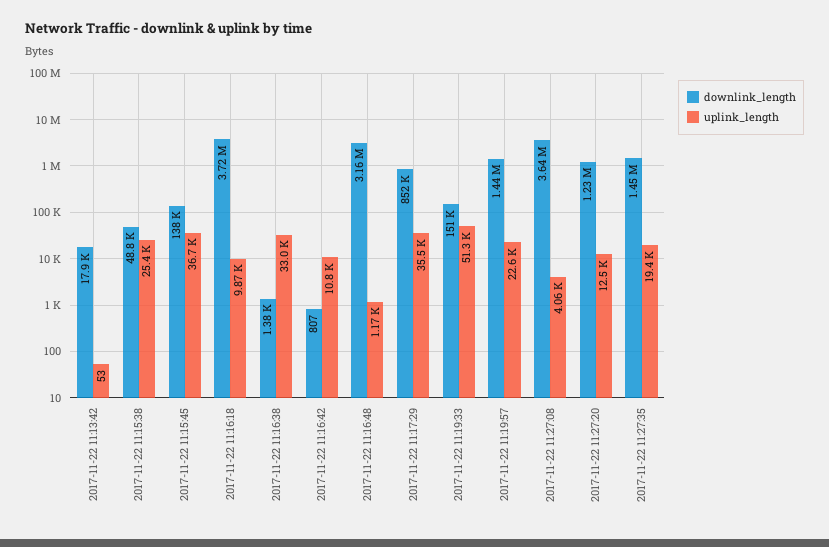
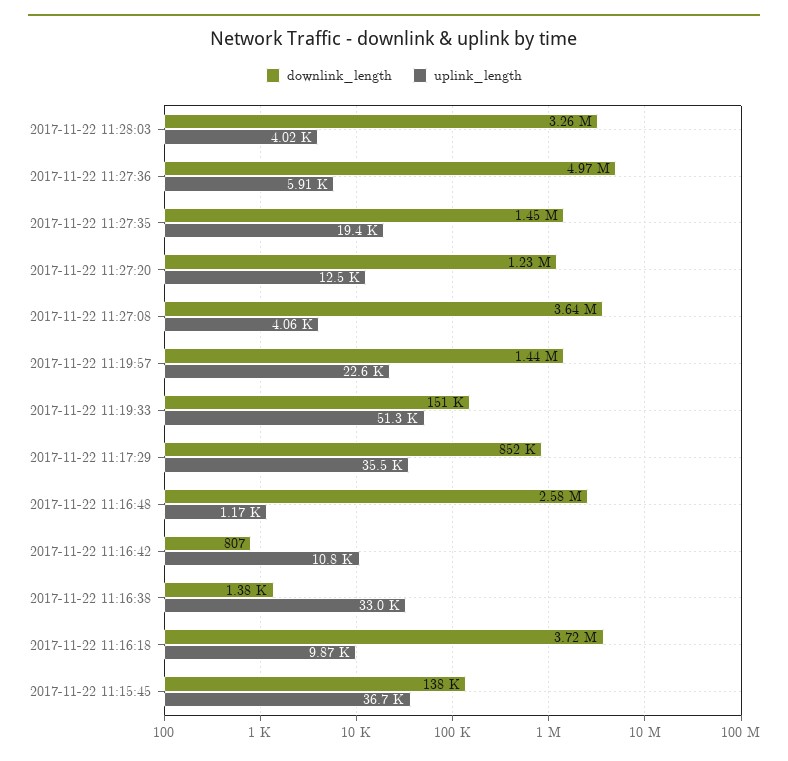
downlink_length, 2017-11-22 11:13:42: 17900 -> none
uplink_length, 2017-11-22 11:13:42: 53 -> none
downlink_length, 2017-11-22 11:15:38: 48800 -> none
uplink_length, 2017-11-22 11:15:38: 25400 -> none
downlink_length, 2017-11-22 11:16:48: 3160000 -> 2580000
downlink_length, 2017-11-22 11:28:03: none -> 3260000
uplink_length, 2017-11-22 11:28:03: none -> 4020
downlink_length, 2017-11-22 11:27:36: none -> 4970000
uplink_length, 2017-11-22 11:27:36: none -> 5910

